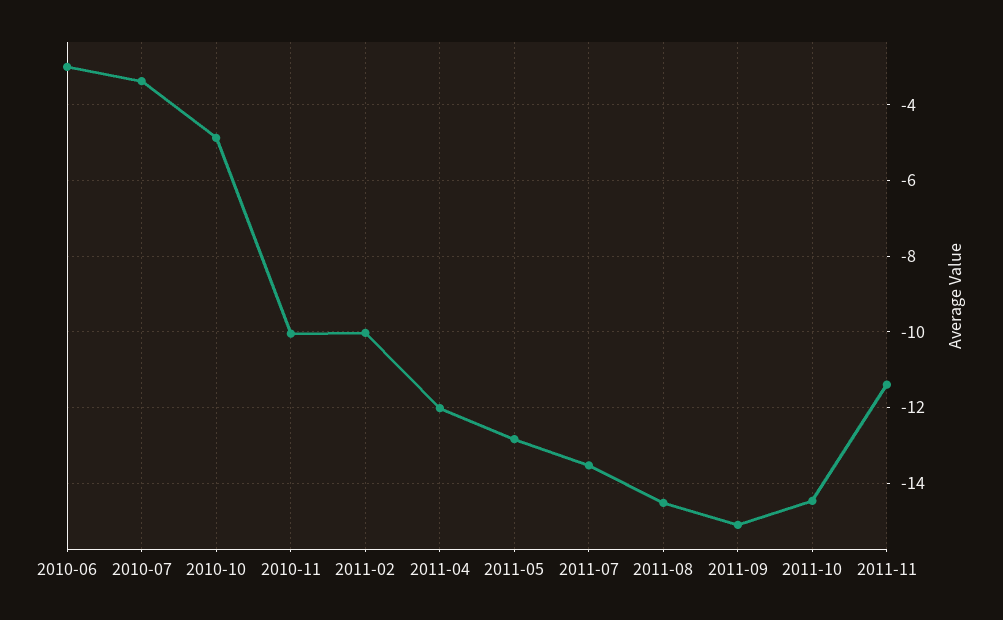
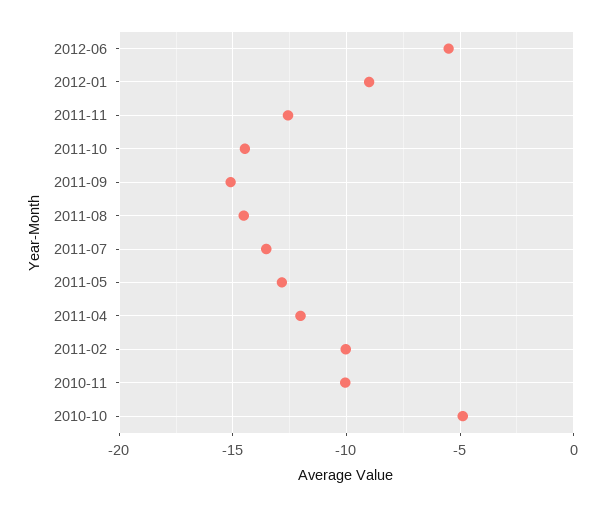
2010-06: -3 -> none
2010-07: -3.4 -> none
2011-11: -11.4 -> -12.5
2012-06: none -> -5.5
2012-01: none -> -9

